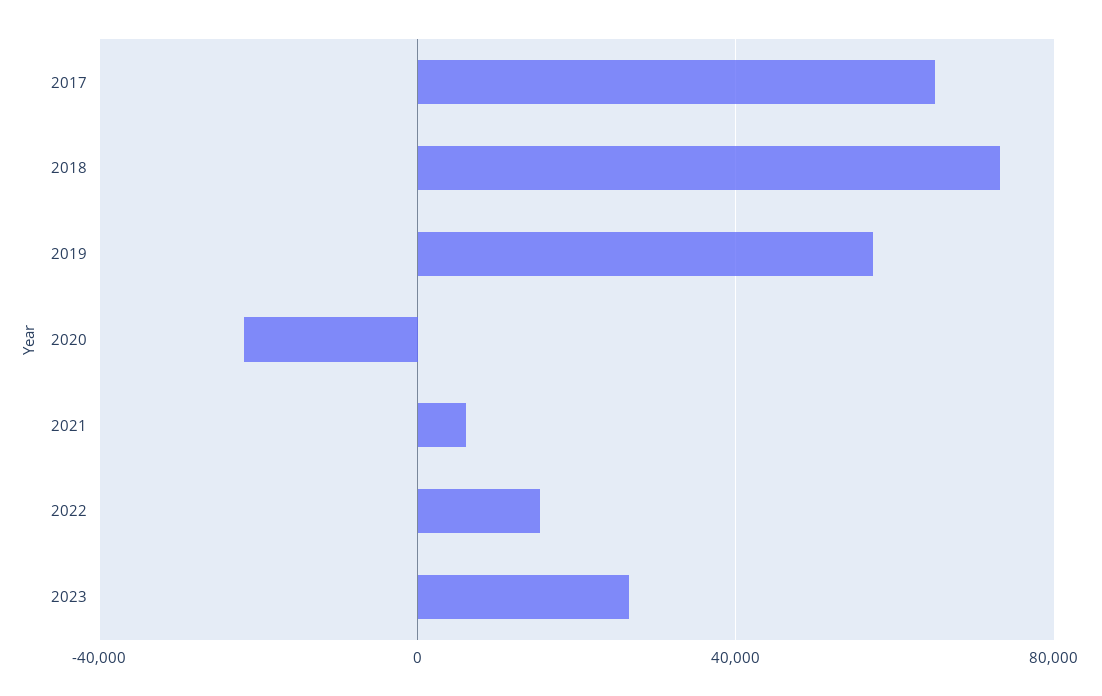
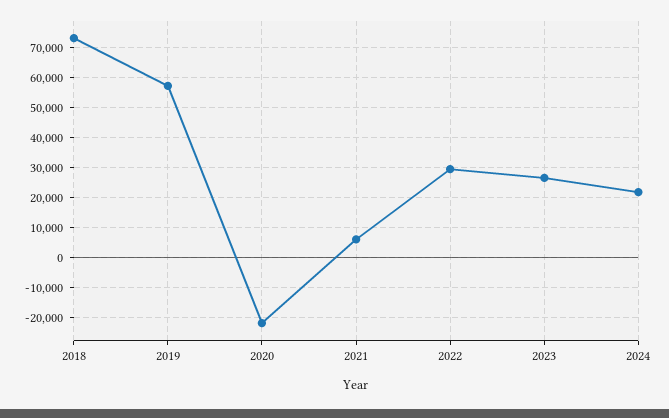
2017: 65000 -> none
2022: 15000 -> 30000
2024: none -> 22500

